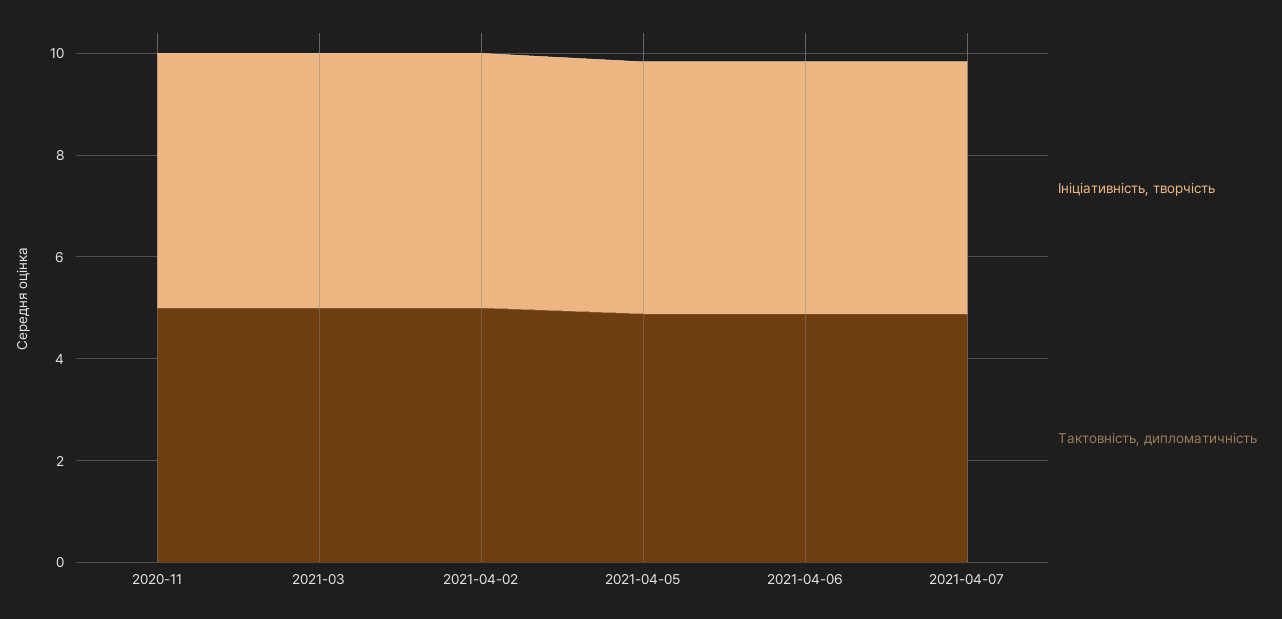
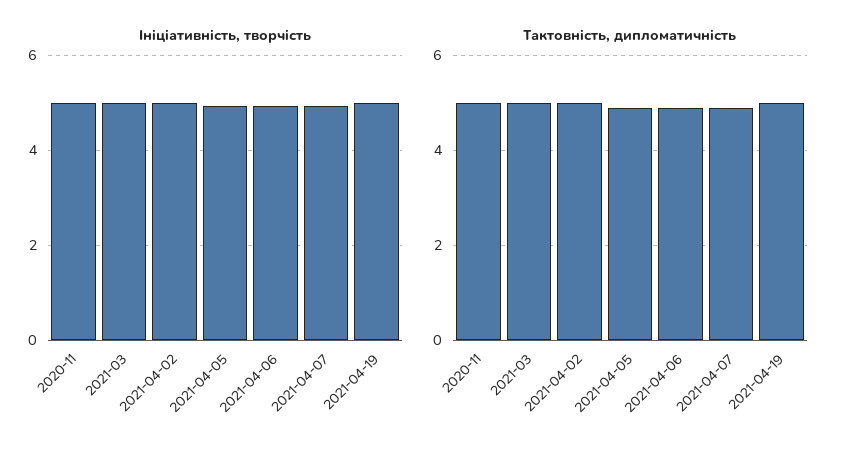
Ініціативність, творчість, 2021-04-19: none -> 5
Тактовність, дипломатичність, 2021-04-19: none -> 5

